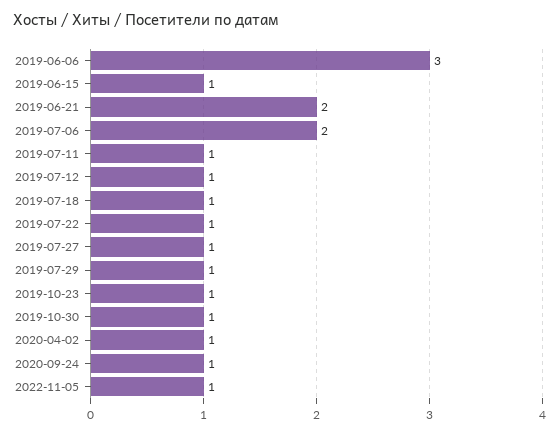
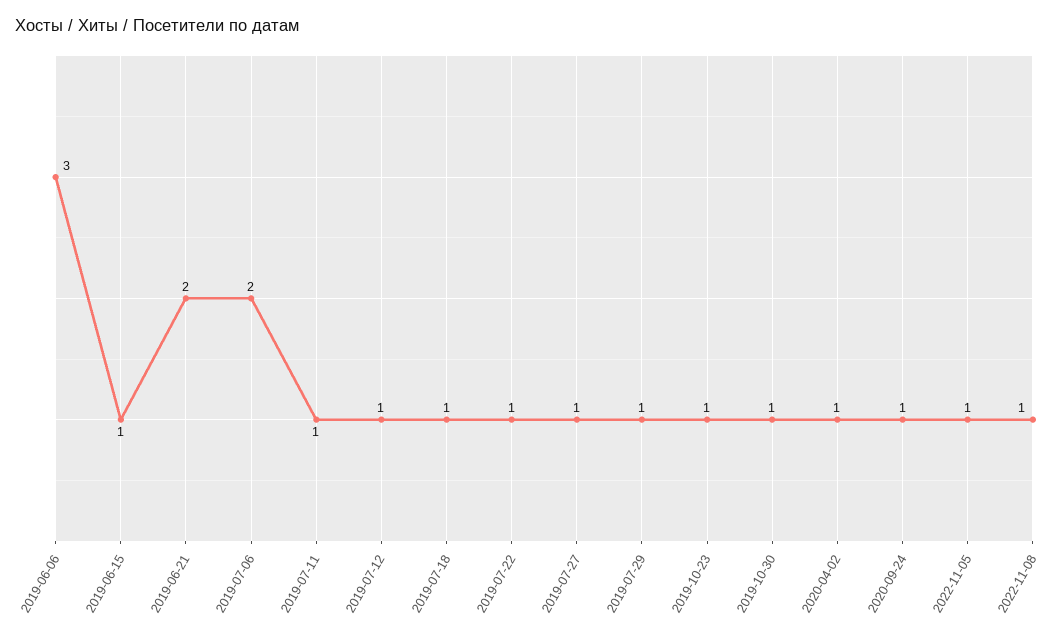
2022-11-08: none -> 1

